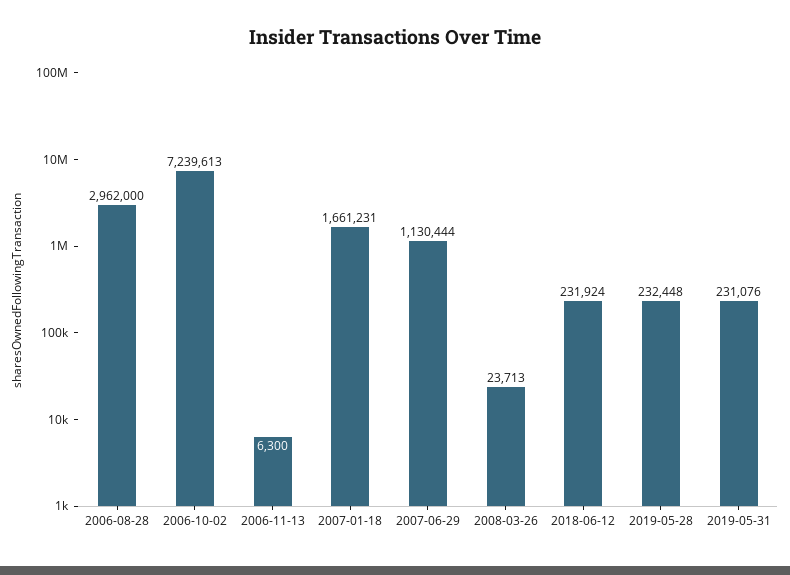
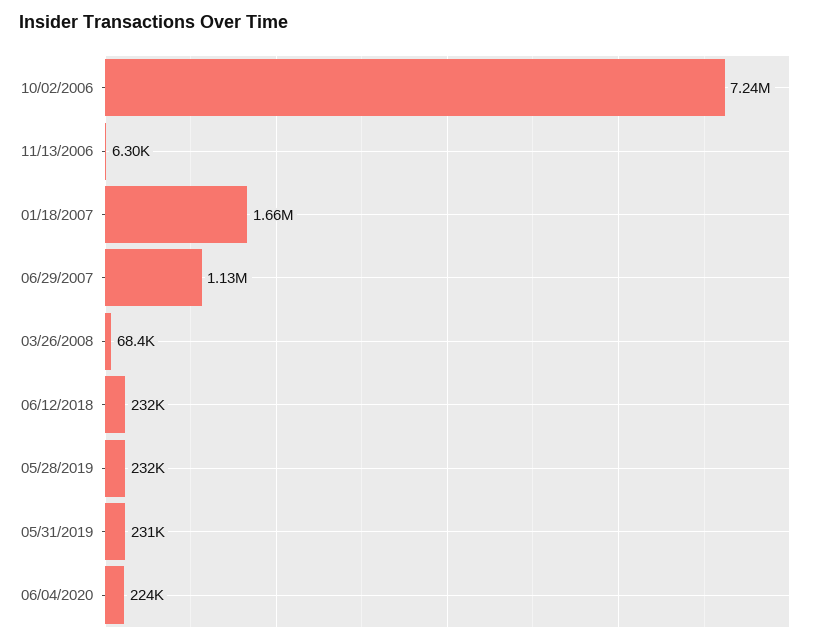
2006-08-28: 2962000 -> none
2008-03-26: 23713 -> 68400
06/04/2020: none -> 224000

